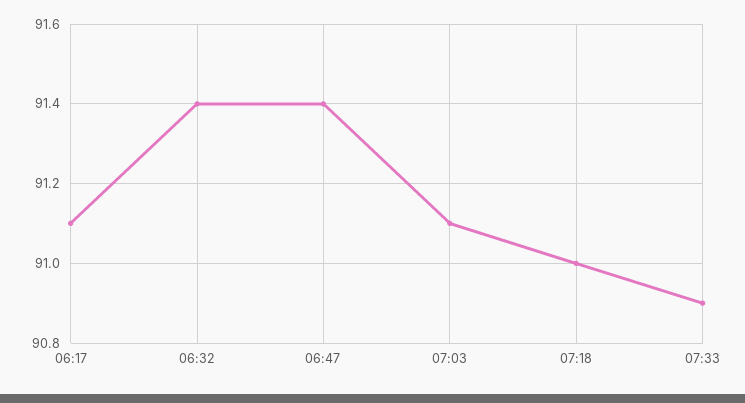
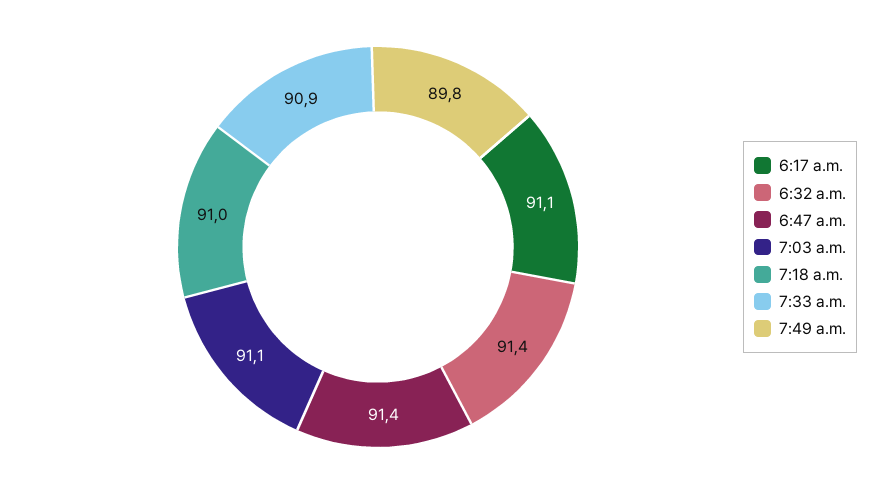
7:49 a.m.: none -> 89.8

